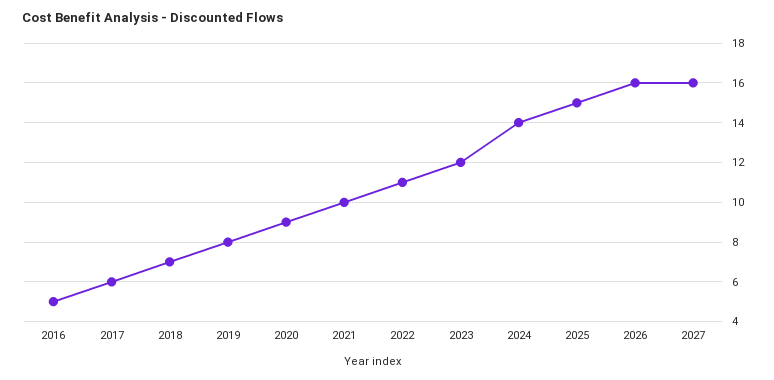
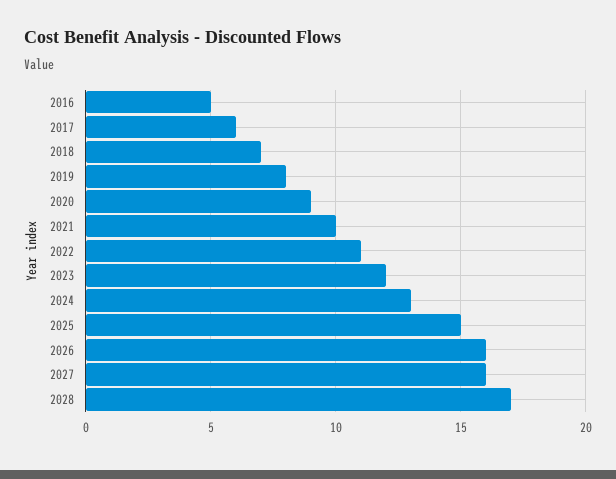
2024: 14 -> 13
2028: none -> 17

